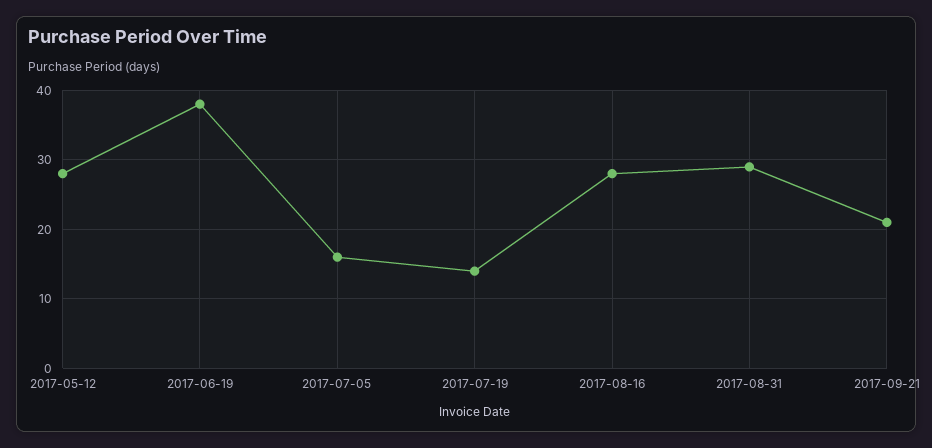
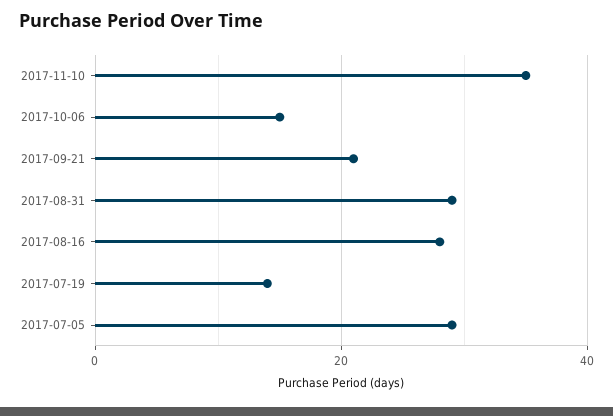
2017-05-12: 28 -> none
2017-06-19: 38 -> none
2017-07-05: 16 -> 30
2017-11-10: none -> 35
2017-10-06: none -> 15

